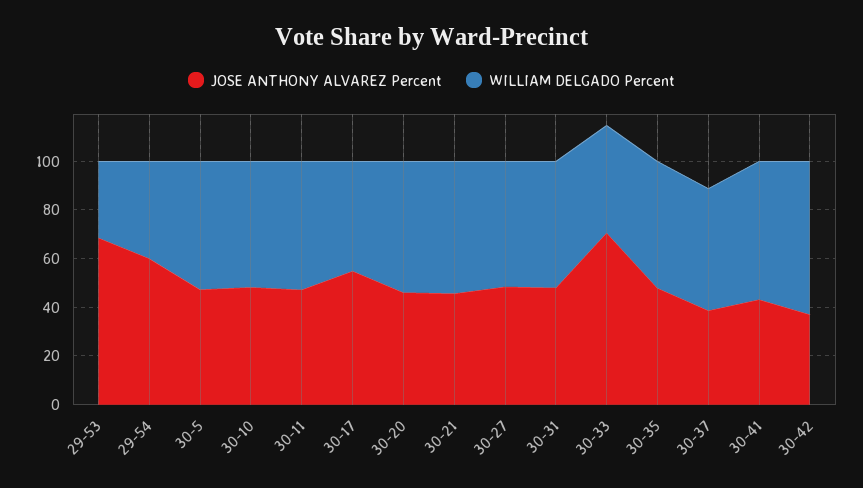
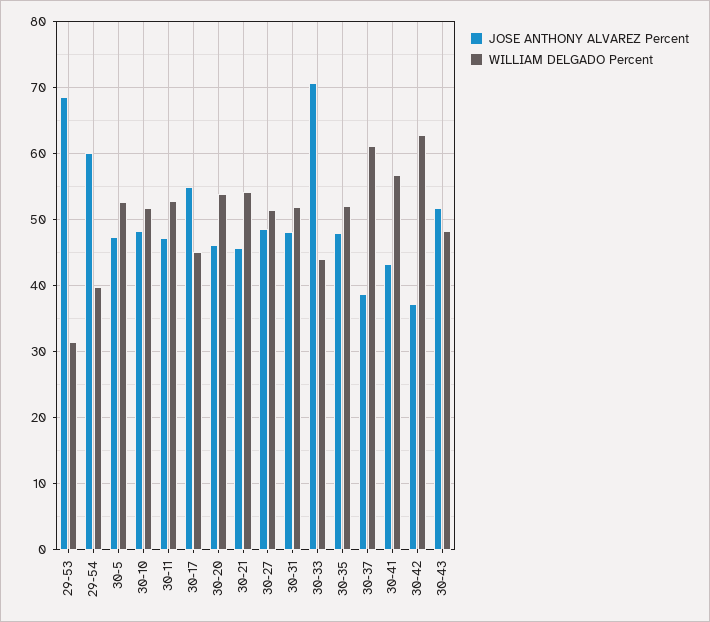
WILLIAM DELGADO Percent, 30-37: 50 -> 61
JOSE ANTHONY ALVAREZ Percent, 30-43: none -> 52
WILLIAM DELGADO Percent, 30-43: none -> 48

